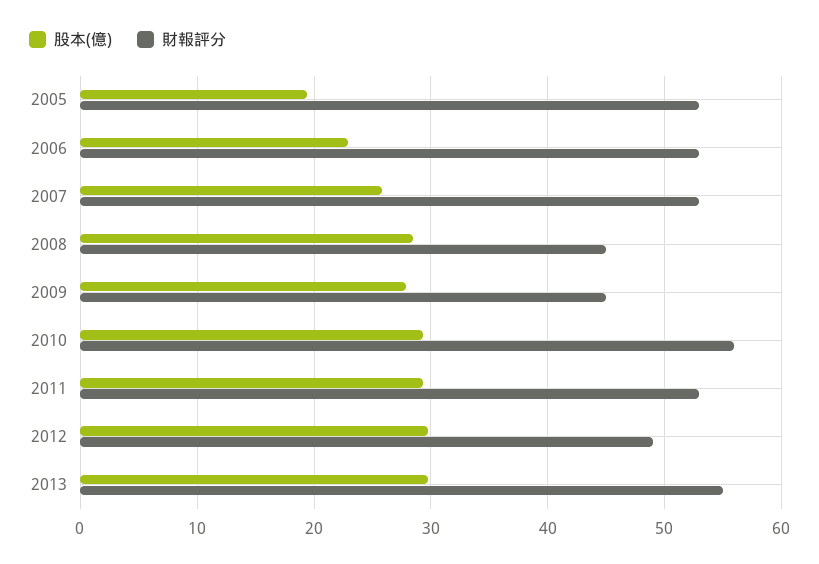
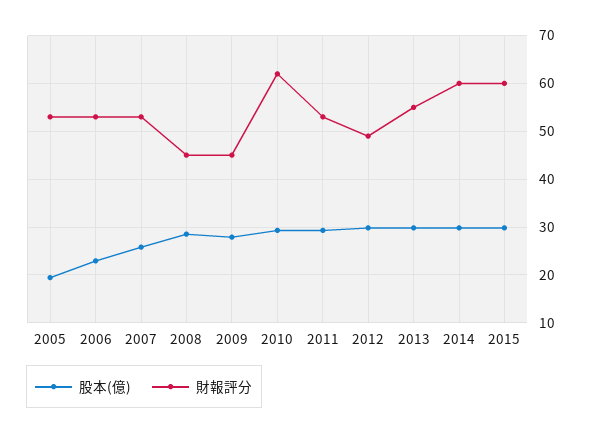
財報評分, 2010: 56 -> 62
股本(億), 2014: none -> 30
財報評分, 2014: none -> 60
股本(億), 2015: none -> 30
財報評分, 2015: none -> 60

